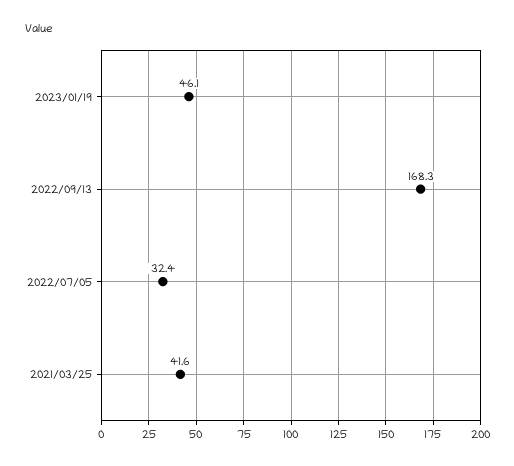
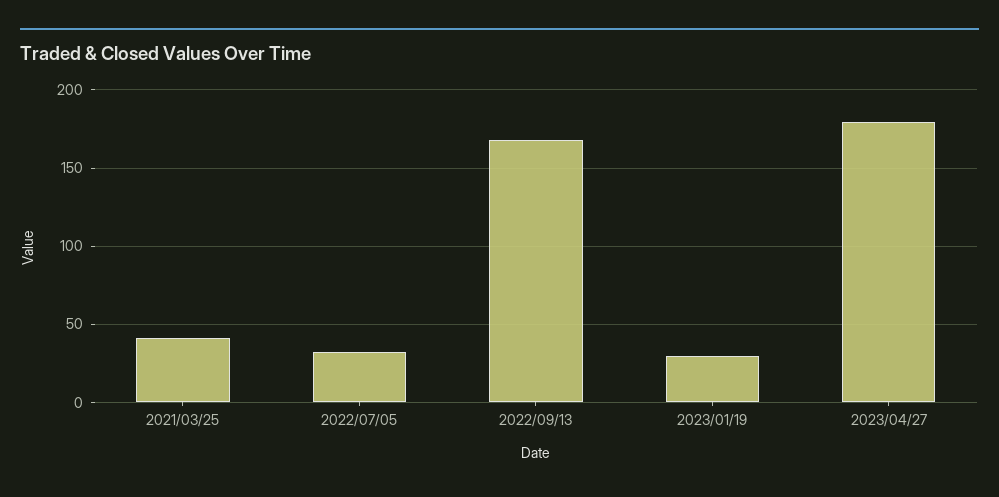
2023/01/19: 46.1 -> 30
2023/04/27: none -> 180

